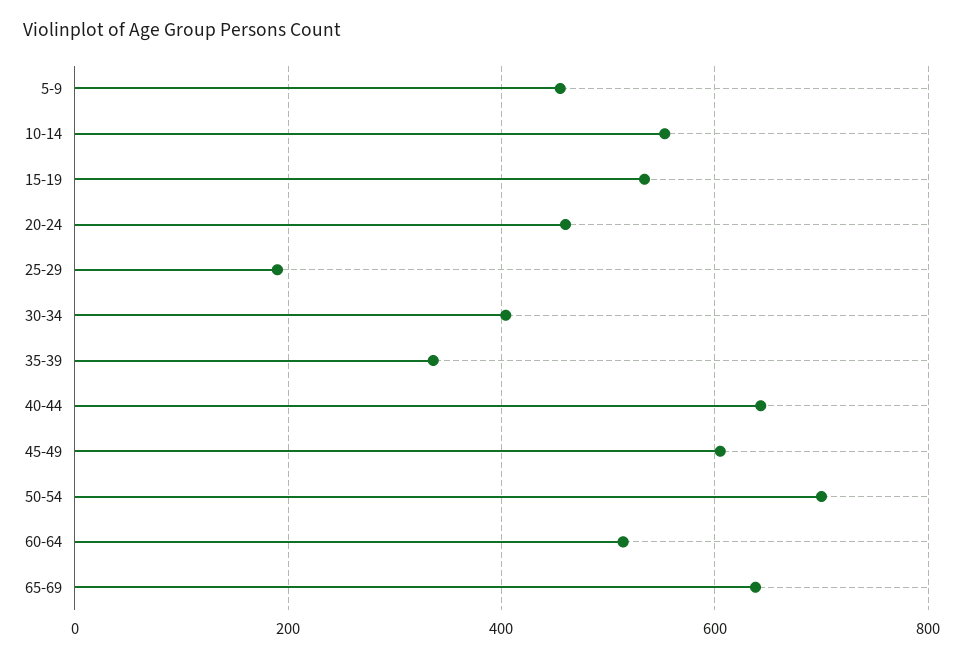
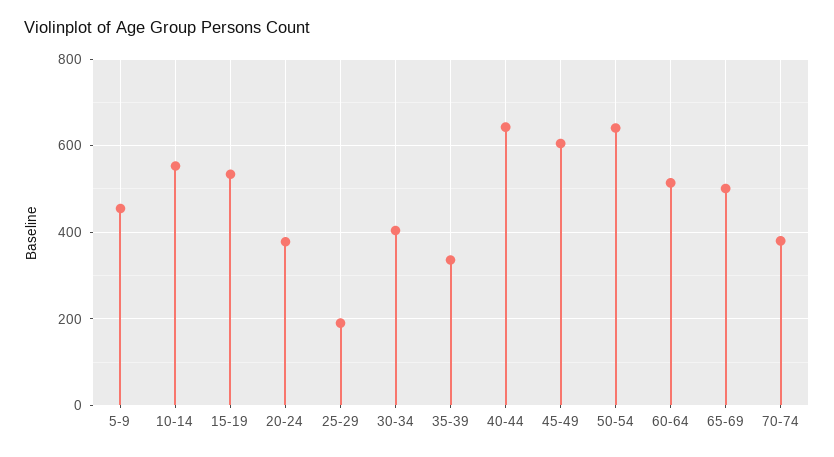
20-24: 460 -> 380
50-54: 700 -> 640
65-69: 640 -> 500
70-74: none -> 380

